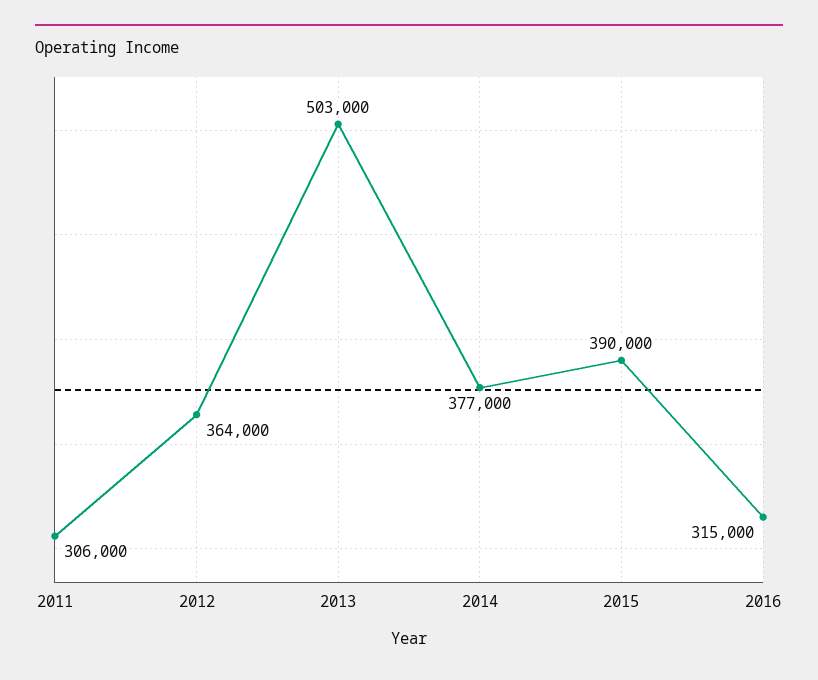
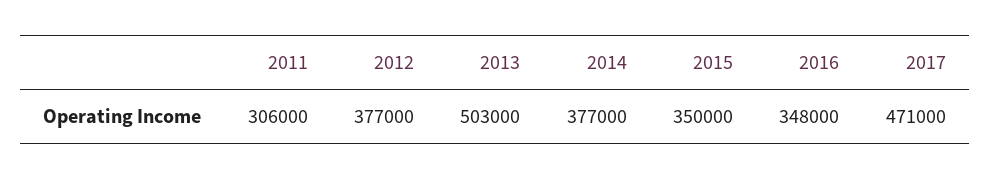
2012: 364000 -> 377000
2015: 390000 -> 350000
2016: 315000 -> 348000
2017: none -> 471000

